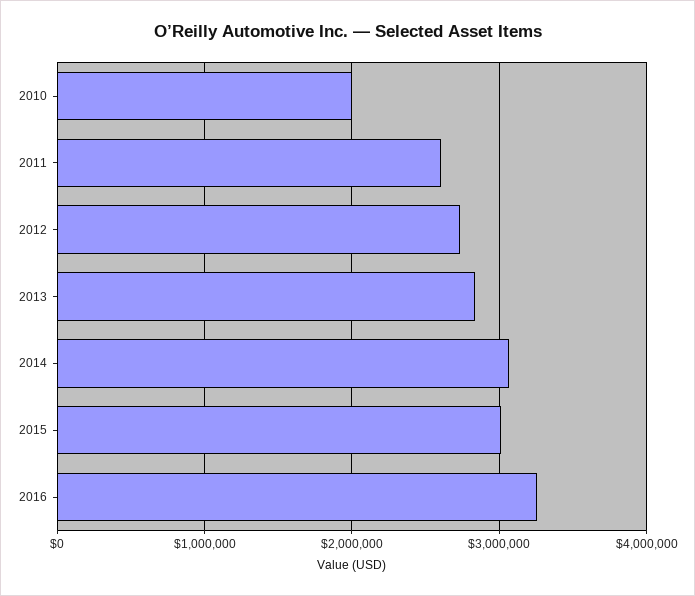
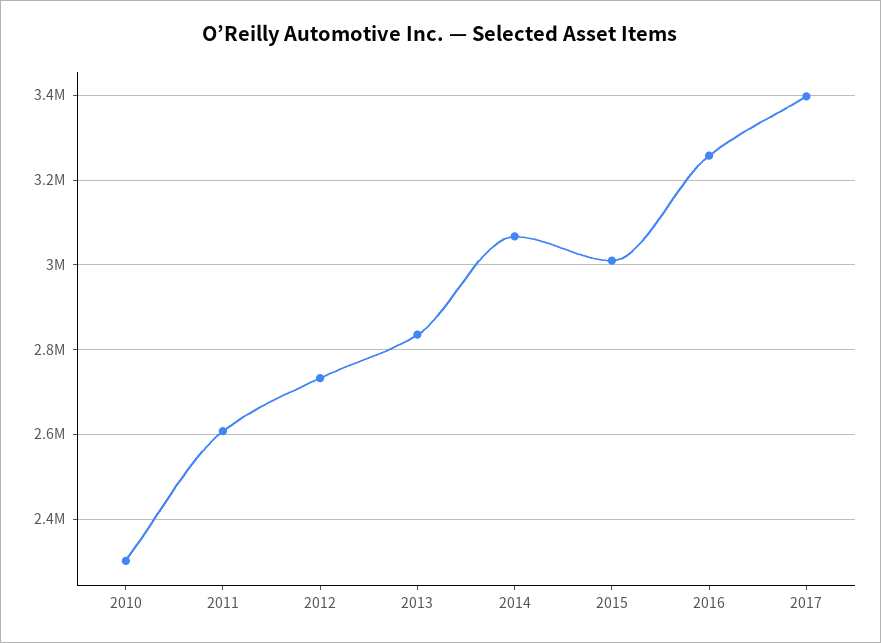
2010: 2000000 -> 2300000
2017: none -> 3400000

